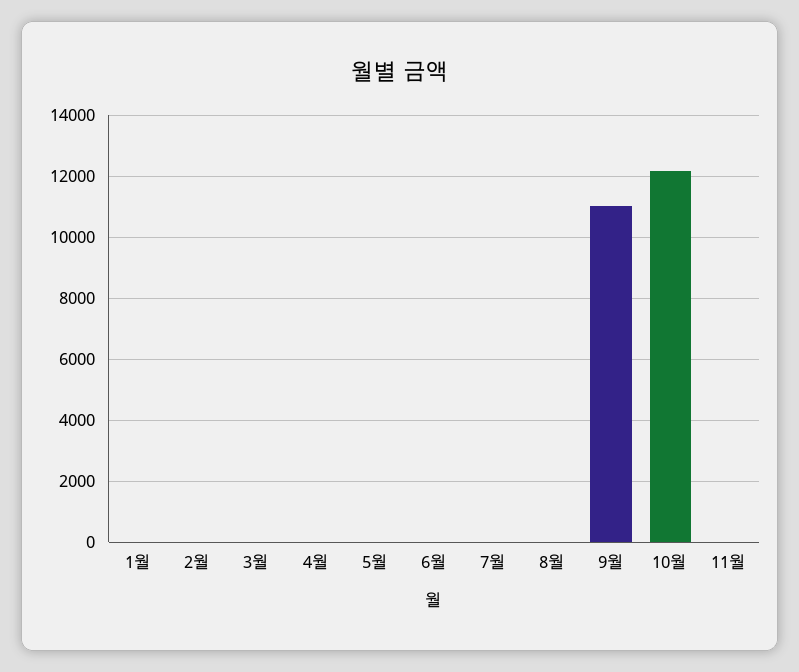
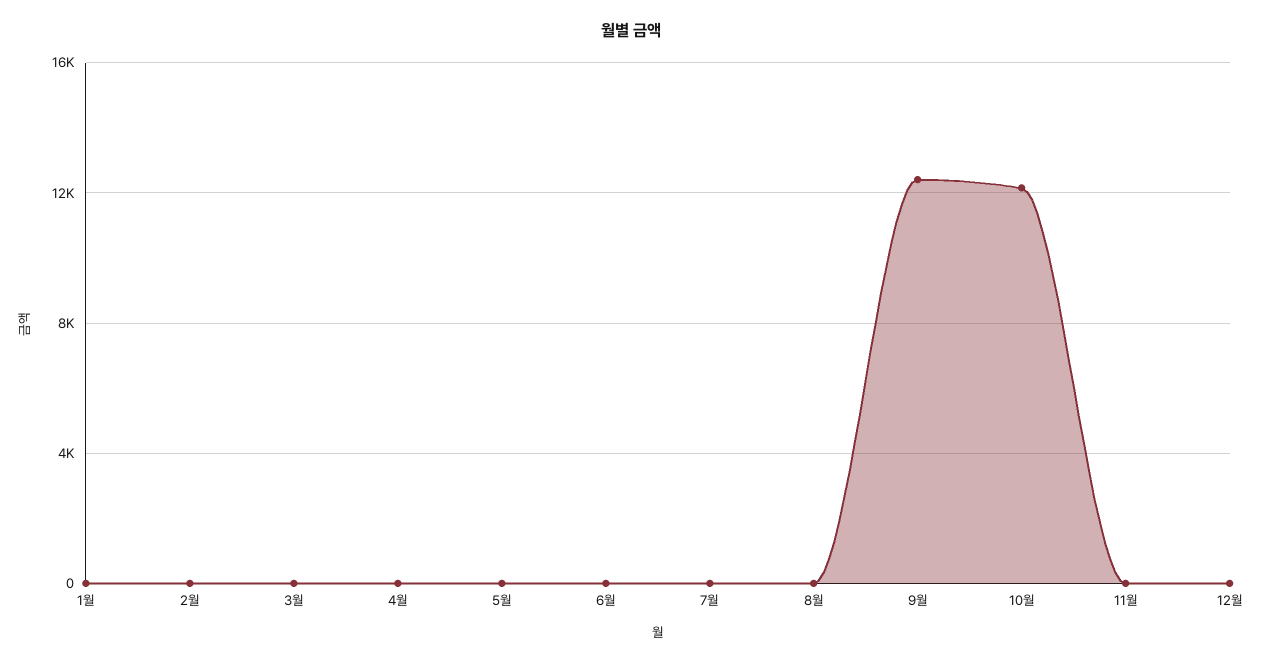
9월: 11000 -> 12500
12월: none -> 0

